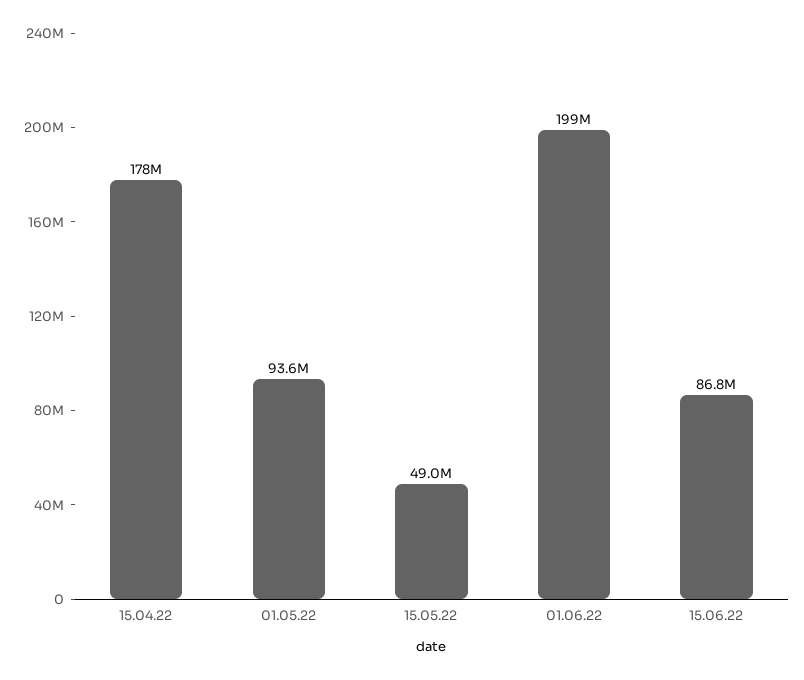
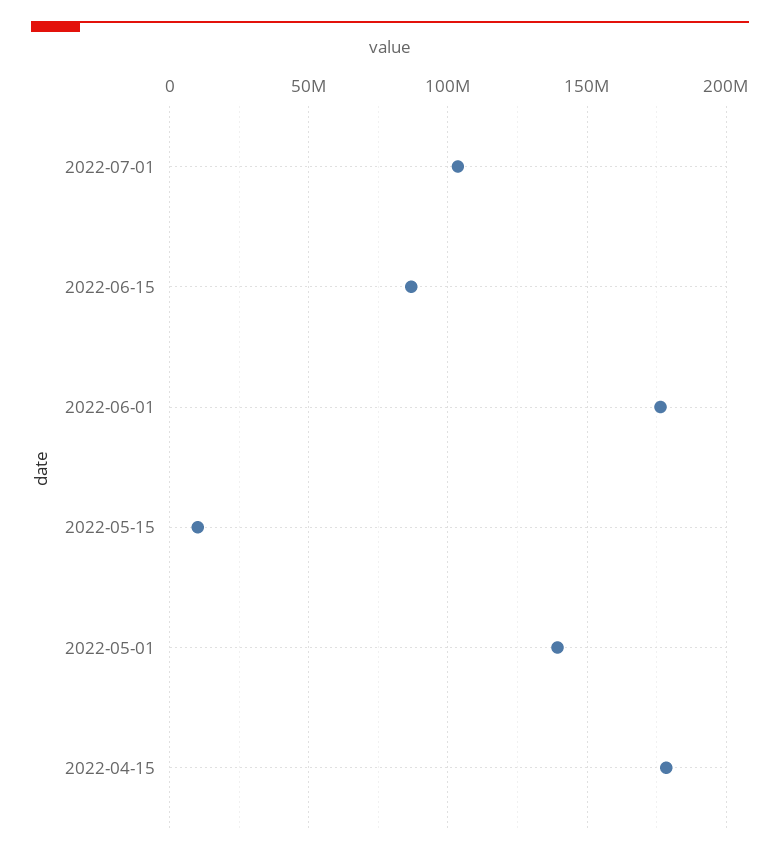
01.05.22: 93600000 -> 140000000
15.05.22: 49000000 -> 10000000
01.06.22: 199000000 -> 175000000
2022-07-01: none -> 105000000

